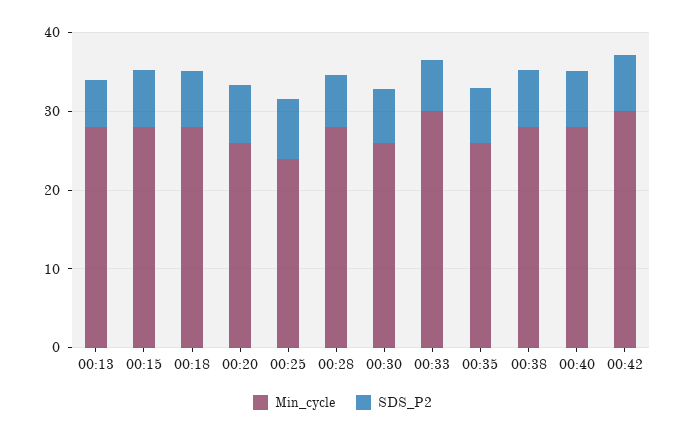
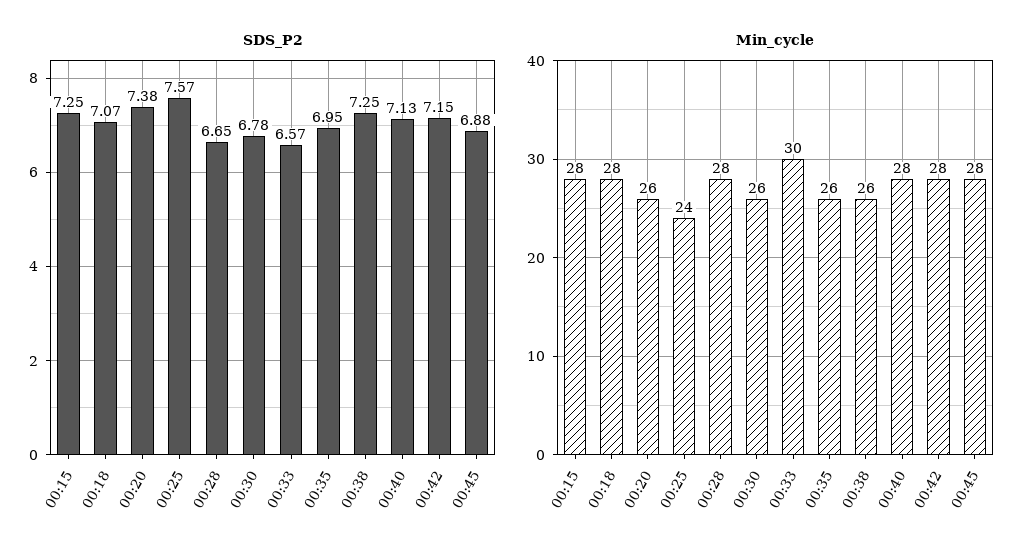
Min_cycle, 00:13: 28 -> none
SDS_P2, 00:13: 6 -> none
Min_cycle, 00:38: 28 -> 26
Min_cycle, 00:42: 30 -> 28
SDS_P2, 00:45: none -> 6.88
Min_cycle, 00:45: none -> 28

